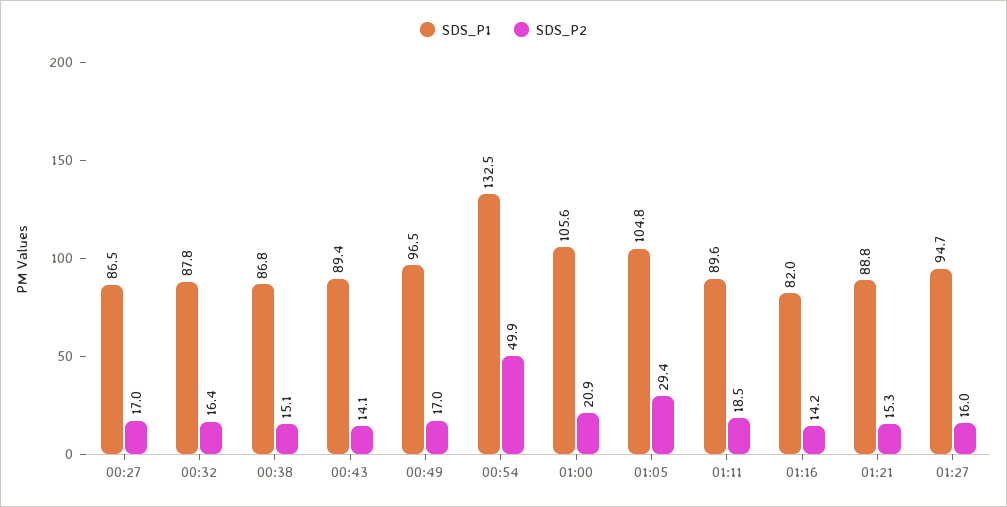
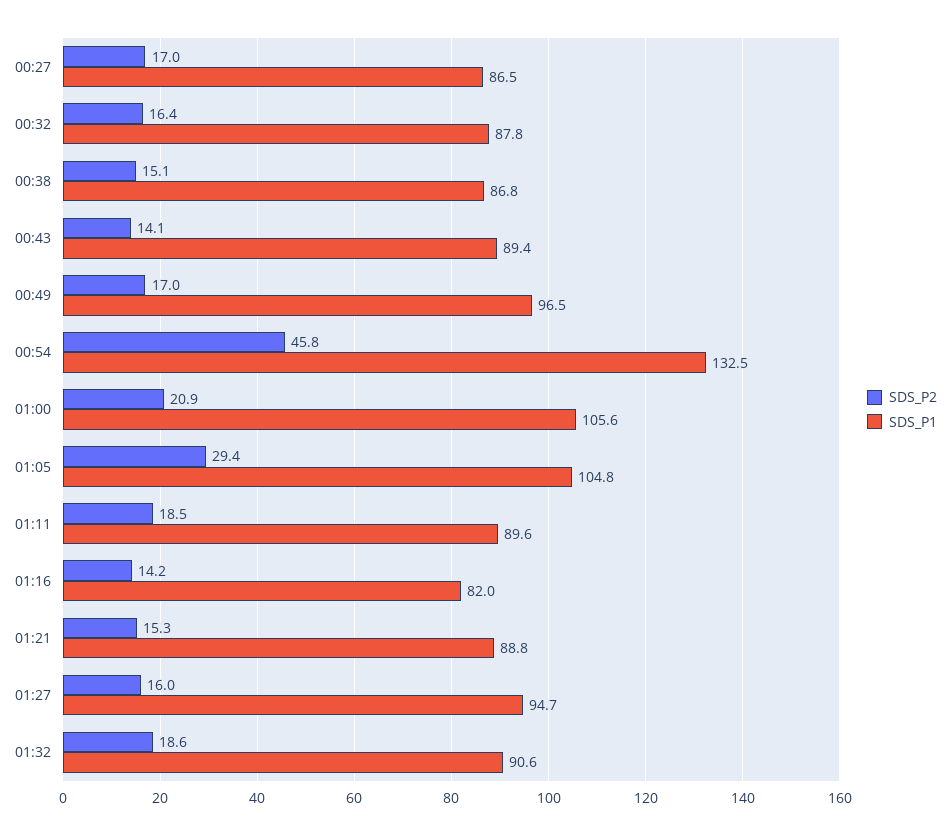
SDS_P2, 00:54: 49.9 -> 45.8
SDS_P2, 01:32: none -> 18.6
SDS_P1, 01:32: none -> 90.6

